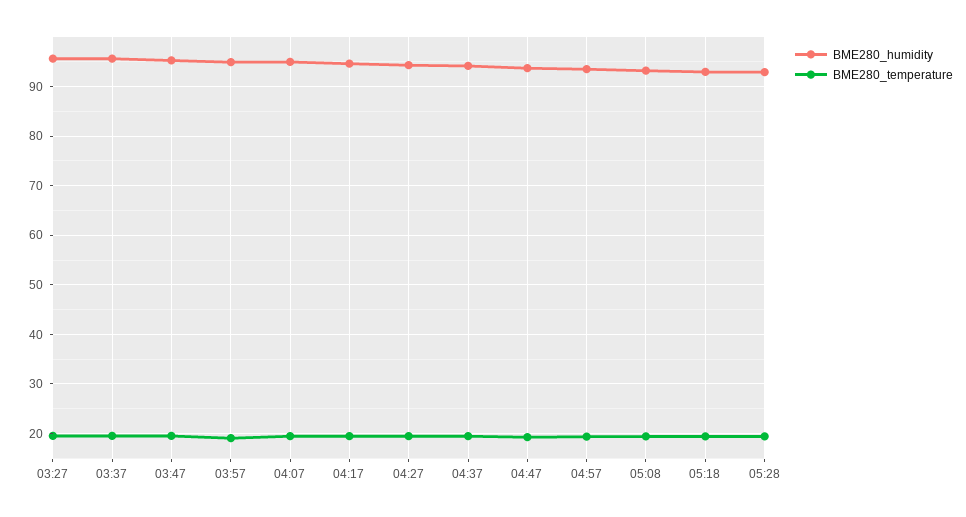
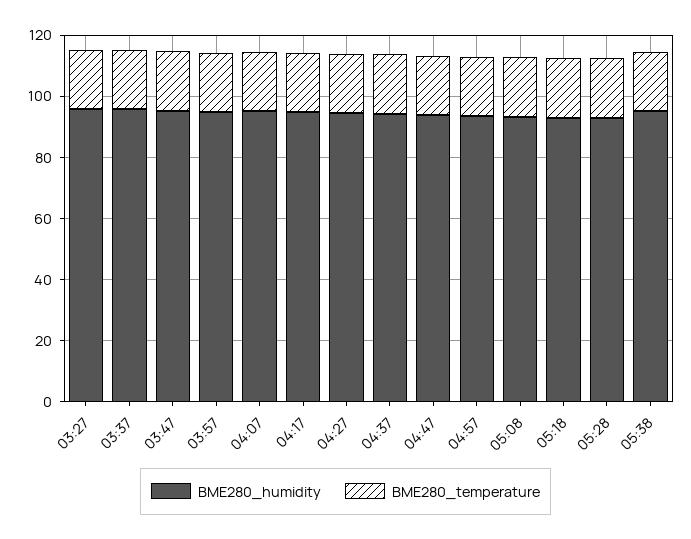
BME280_humidity, 05:38: none -> 95
BME280_temperature, 05:38: none -> 20

